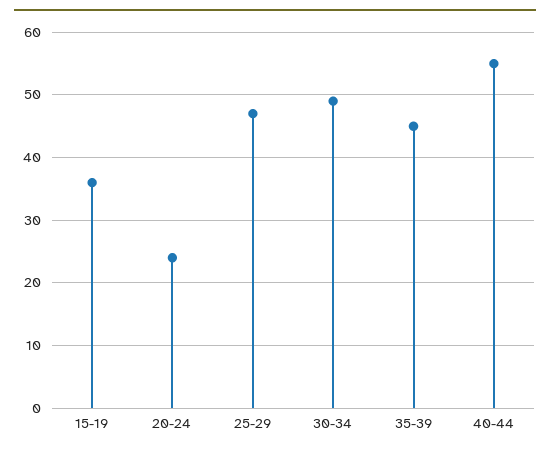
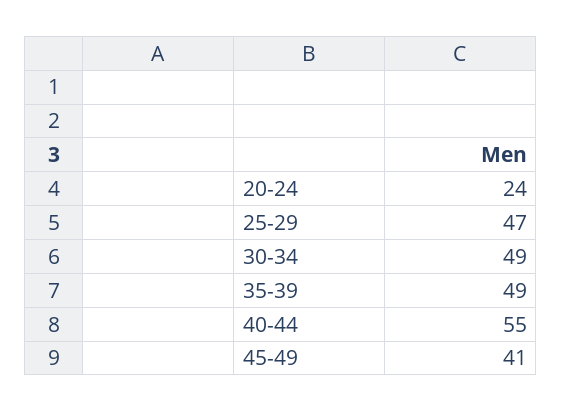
15-19: 36 -> none
35-39: 45 -> 49
45-49: none -> 41

